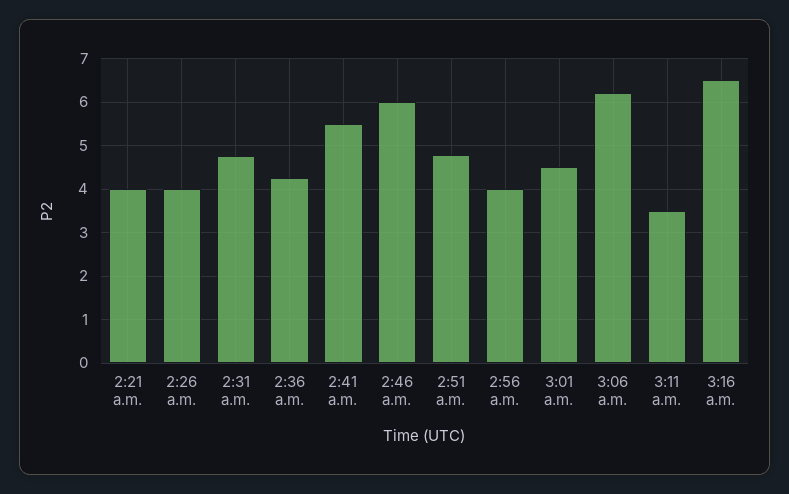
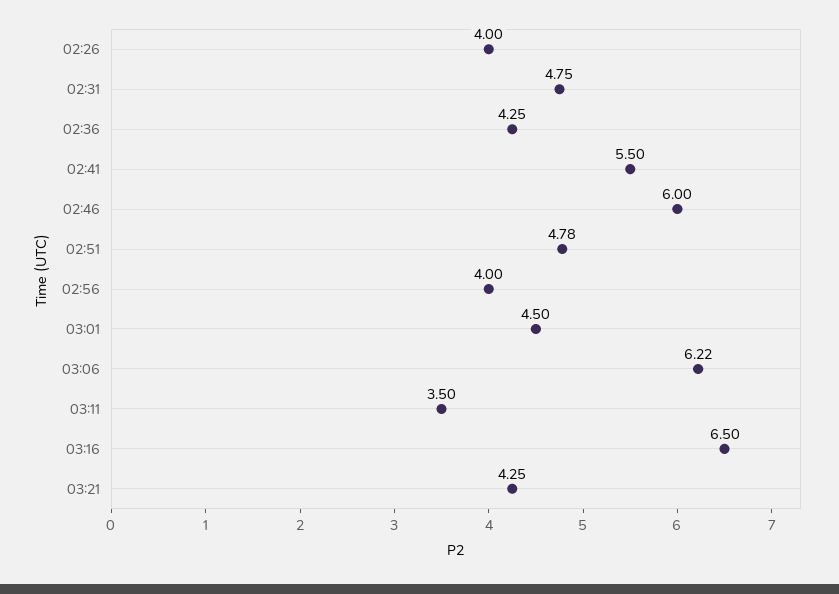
2:21 a.m.: 4 -> none
03:21: none -> 4.25

